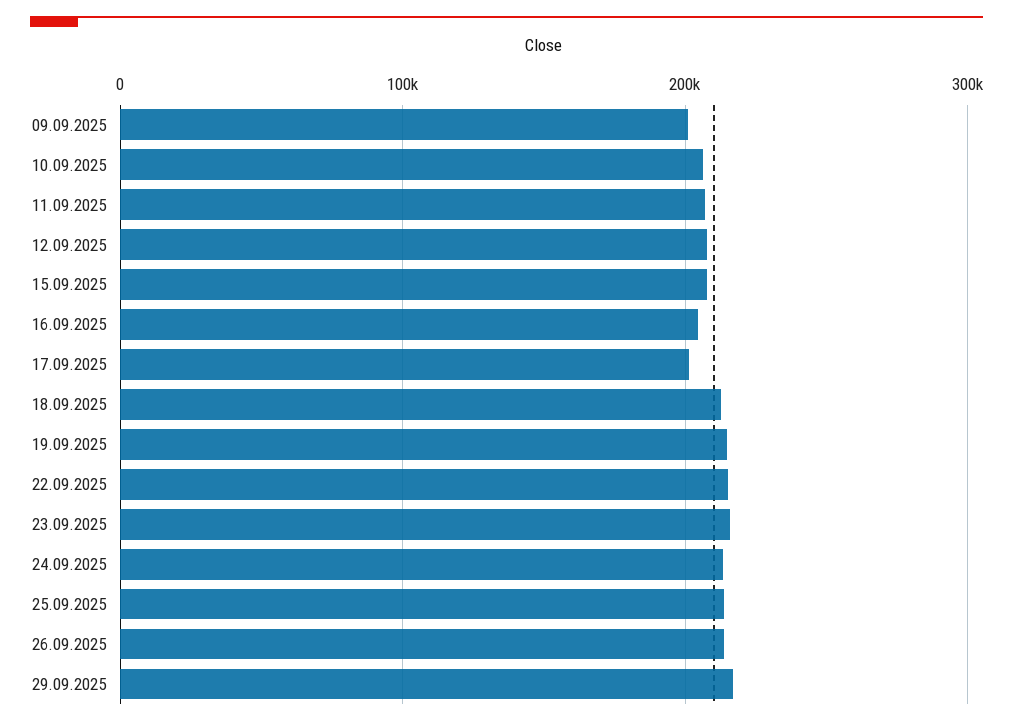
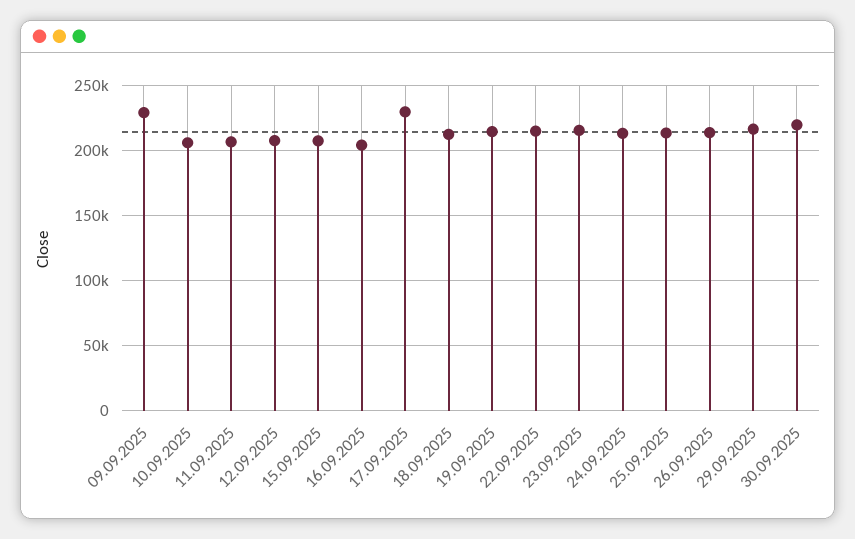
09.09.2025: 200000 -> 230000
17.09.2025: 200000 -> 230000
30.09.2025: none -> 220000

